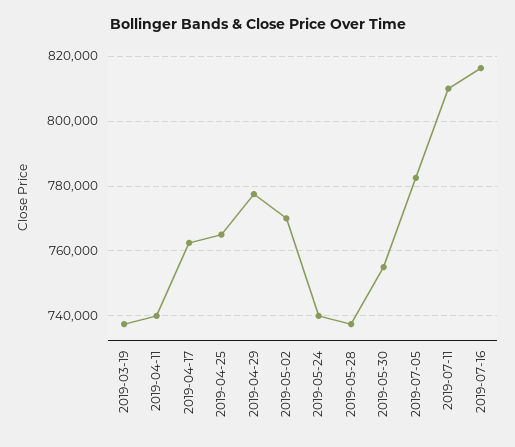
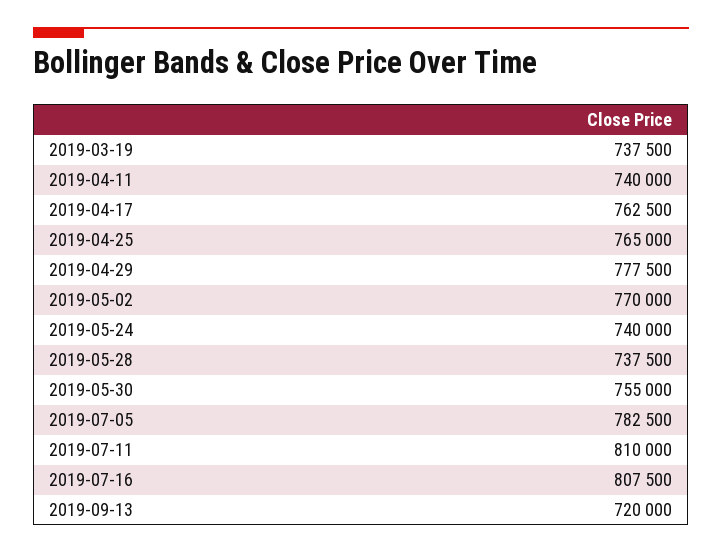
2019-07-16: 816000 -> 807500
2019-09-13: none -> 720000

